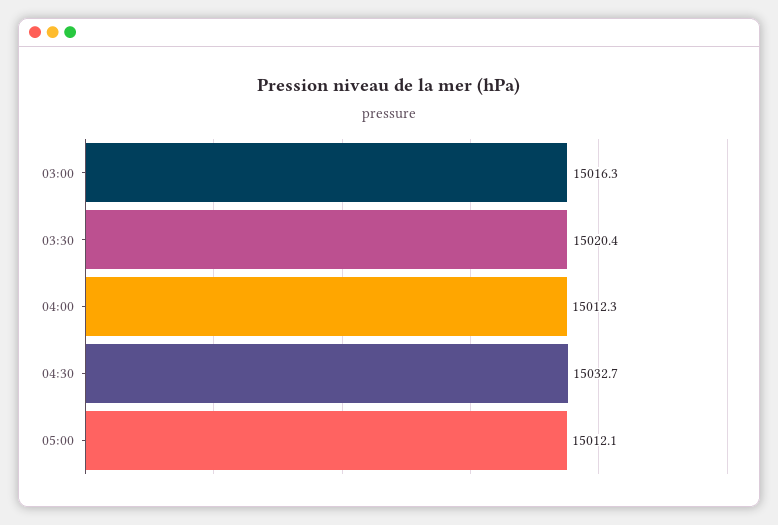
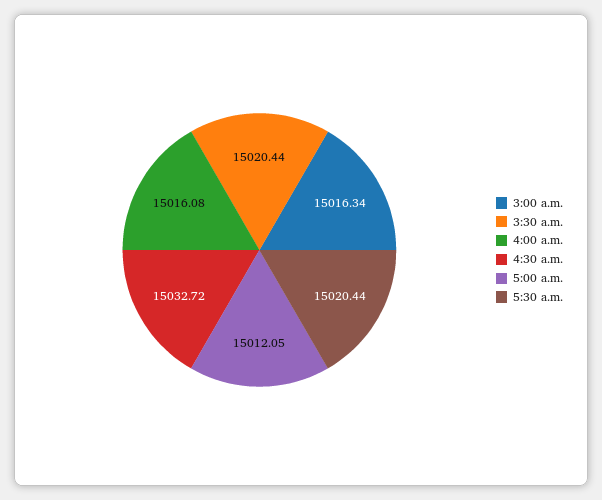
04:00: 15012.3 -> 15016.08
5:30 a.m.: none -> 15020.44

